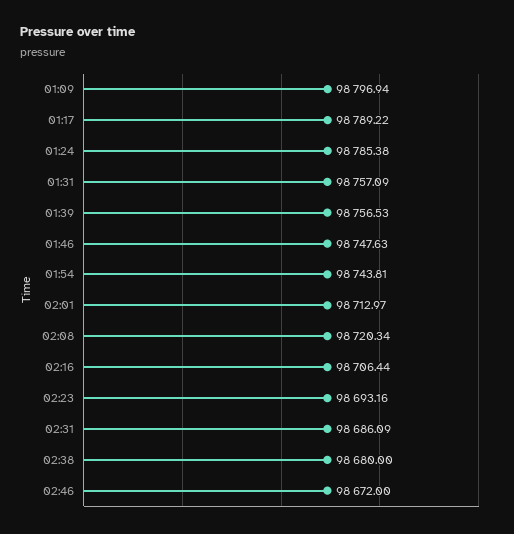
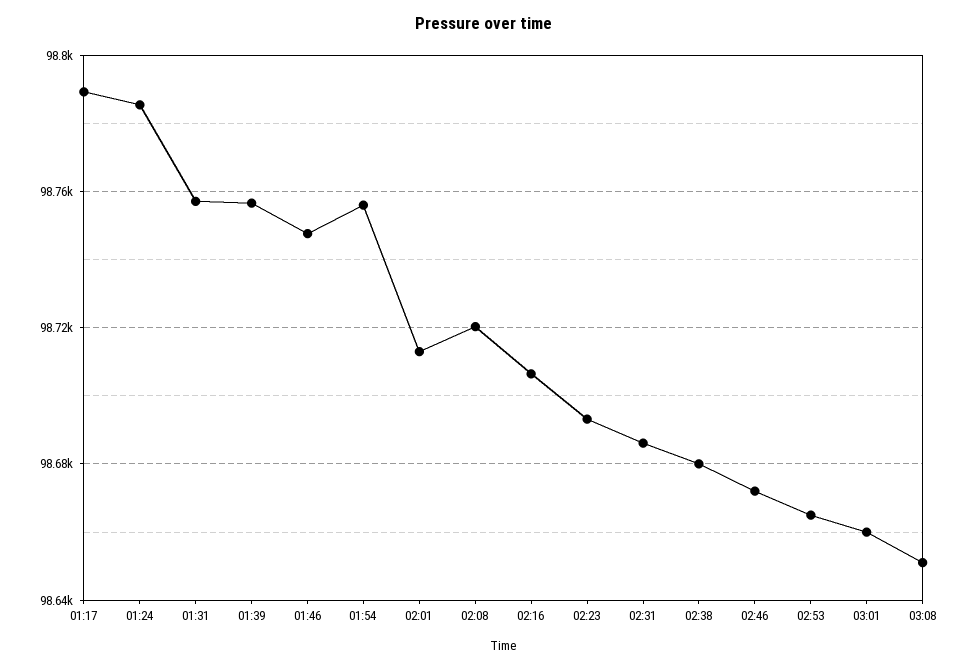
01:09: 98796.94 -> none
01:54: 98743.81 -> 98755
02:53: none -> 98665
03:01: none -> 98660
03:08: none -> 98650

